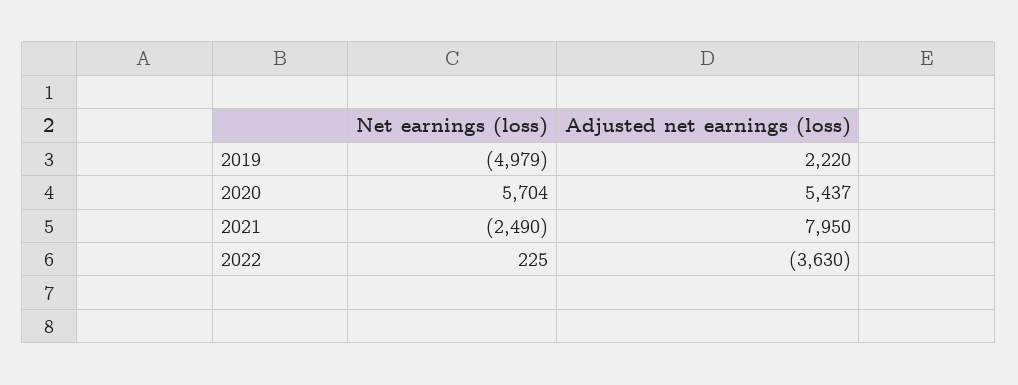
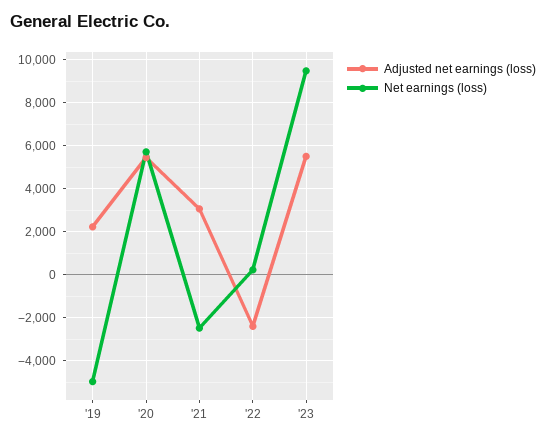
Adjusted net earnings (loss), 2021: 7950 -> 3000
Adjusted net earnings (loss), 2022: -3630 -> -2500
Adjusted net earnings (loss), '23: none -> 5500
Net earnings (loss), '23: none -> 9500

